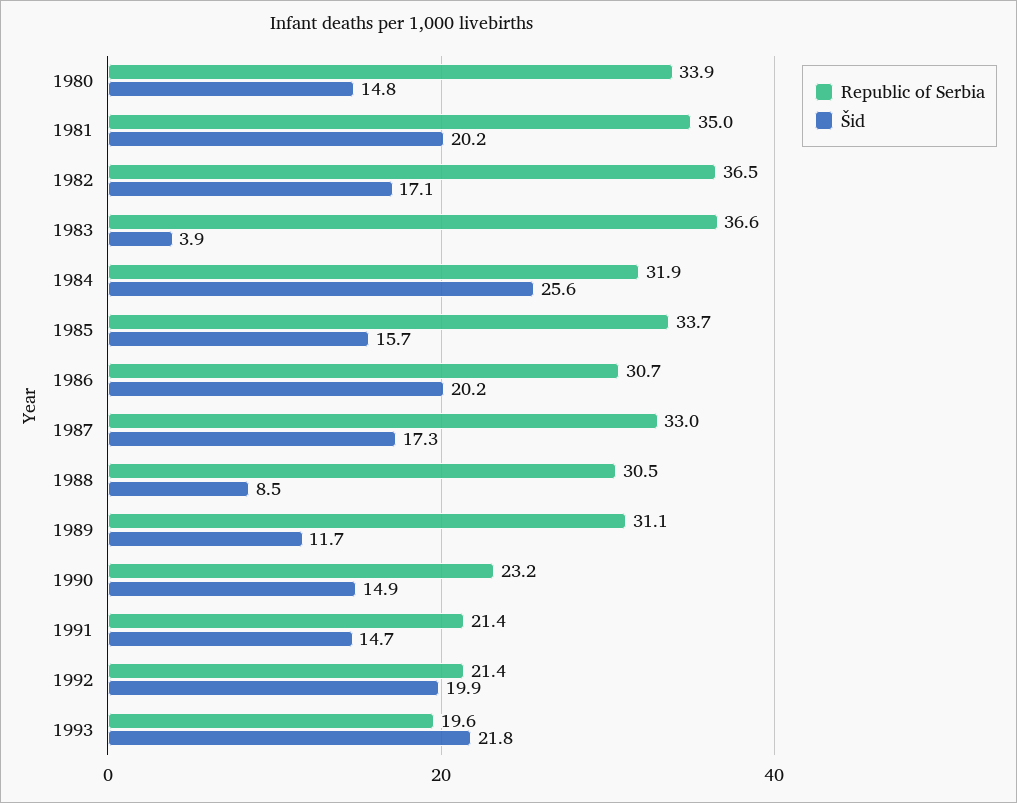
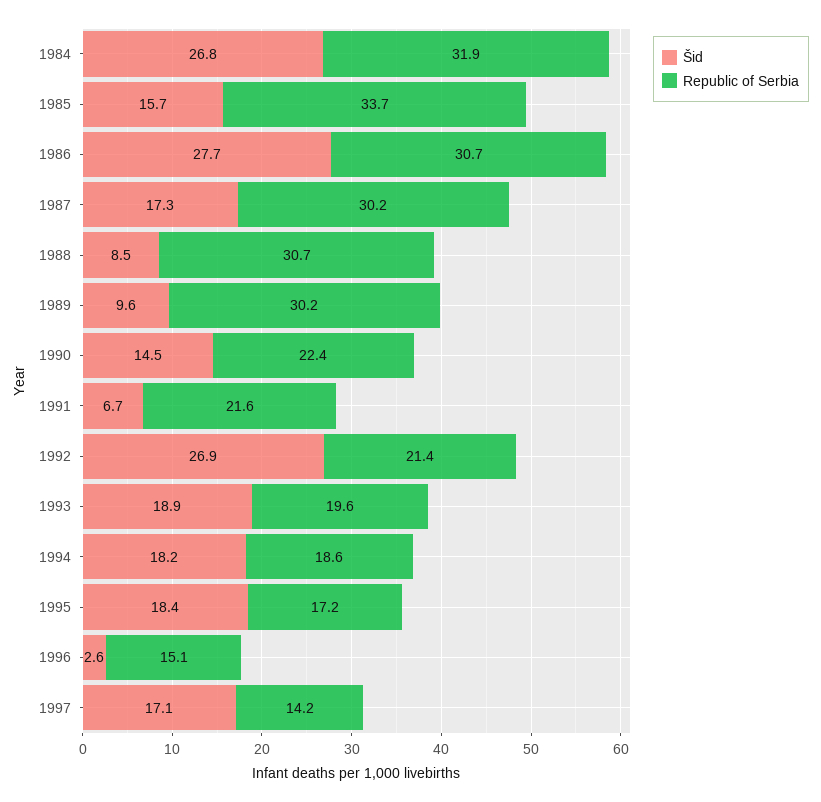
Republic of Serbia, 1980: 33.9 -> none
Šid, 1980: 14.8 -> none
Republic of Serbia, 1981: 35 -> none
Šid, 1981: 20.2 -> none
Republic of Serbia, 1982: 36.5 -> none
Šid, 1982: 17.1 -> none
Republic of Serbia, 1983: 36.6 -> none
Šid, 1983: 3.9 -> none
Šid, 1984: 25.6 -> 26.8
Šid, 1986: 20.2 -> 27.7
Republic of Serbia, 1987: 33 -> 30.2
Republic of Serbia, 1988: 30.5 -> 30.7
Republic of Serbia, 1989: 31.1 -> 30.2
Šid, 1989: 11.7 -> 9.6
Republic of Serbia, 1990: 23.2 -> 22.4
Šid, 1990: 14.9 -> 14.5
Republic of Serbia, 1991: 21.4 -> 21.6
Šid, 1991: 14.7 -> 6.7
Šid, 1992: 19.9 -> 26.9
Šid, 1993: 21.8 -> 18.9
Šid, 1994: none -> 18.2
Republic of Serbia, 1994: none -> 18.6
Šid, 1995: none -> 18.4
Republic of Serbia, 1995: none -> 17.2
Šid, 1996: none -> 2.6
Republic of Serbia, 1996: none -> 15.1
Šid, 1997: none -> 17.1
Republic of Serbia, 1997: none -> 14.2

